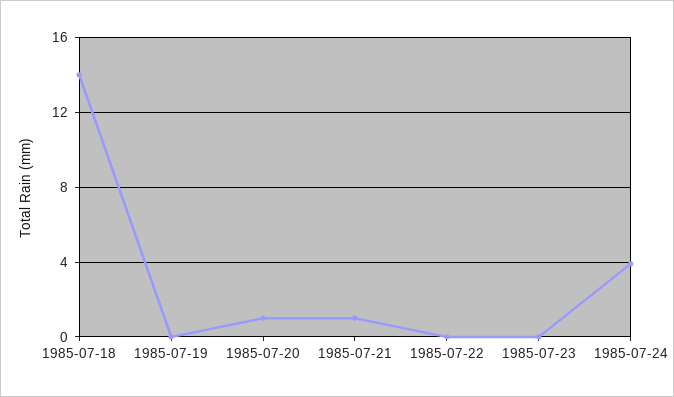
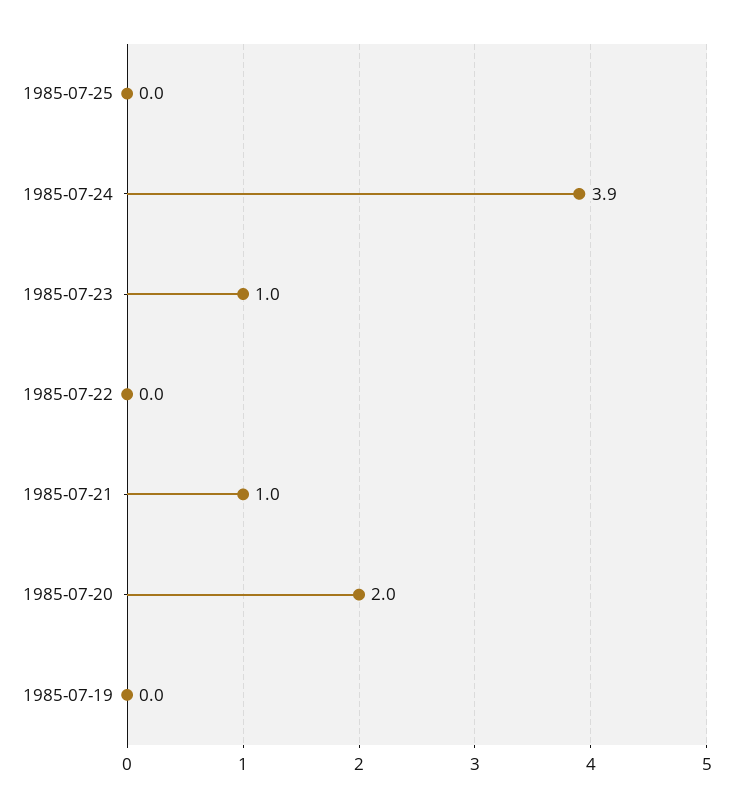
1985-07-18: 14 -> none
1985-07-20: 1 -> 2
1985-07-23: 0 -> 1
1985-07-25: none -> 0

